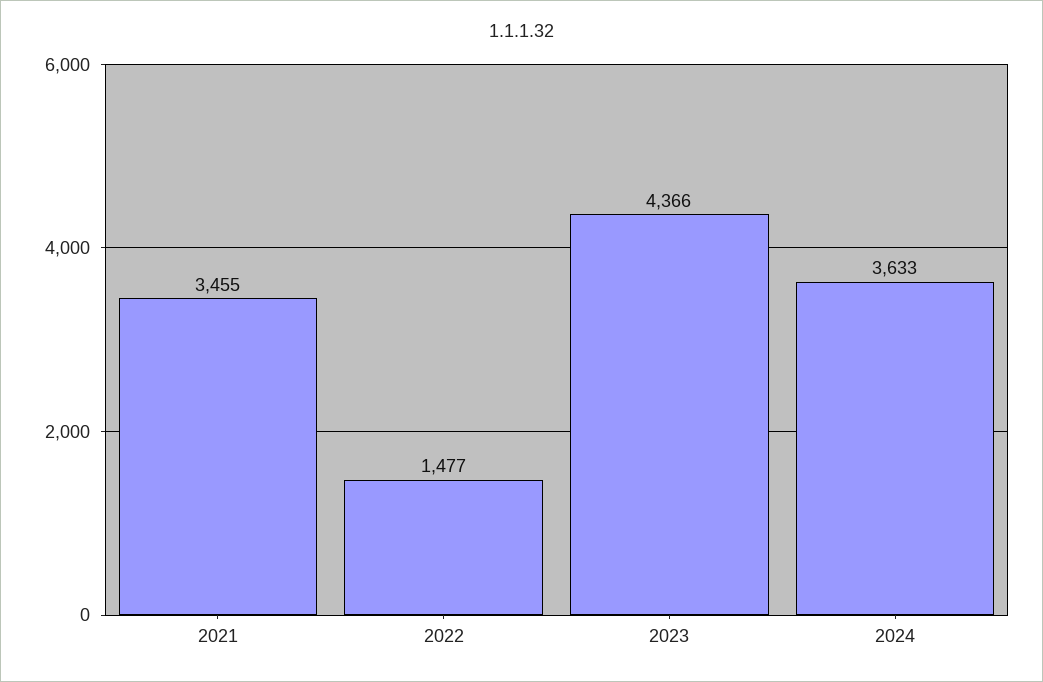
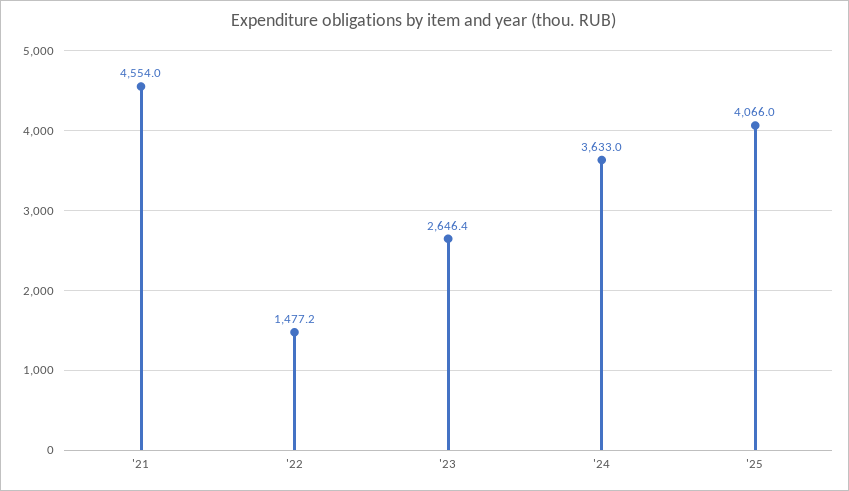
2021: 3455 -> 4554
2023: 4366 -> 2646.4
'25: none -> 4066

